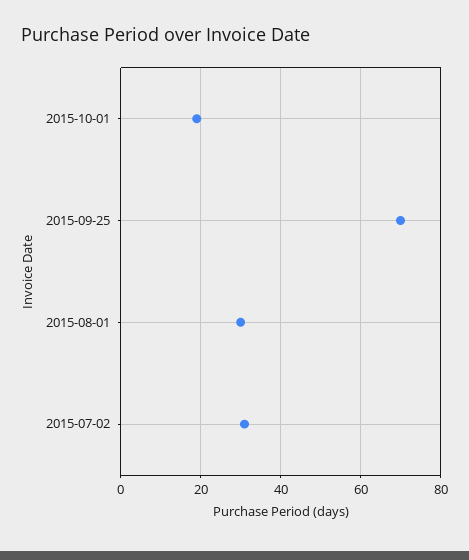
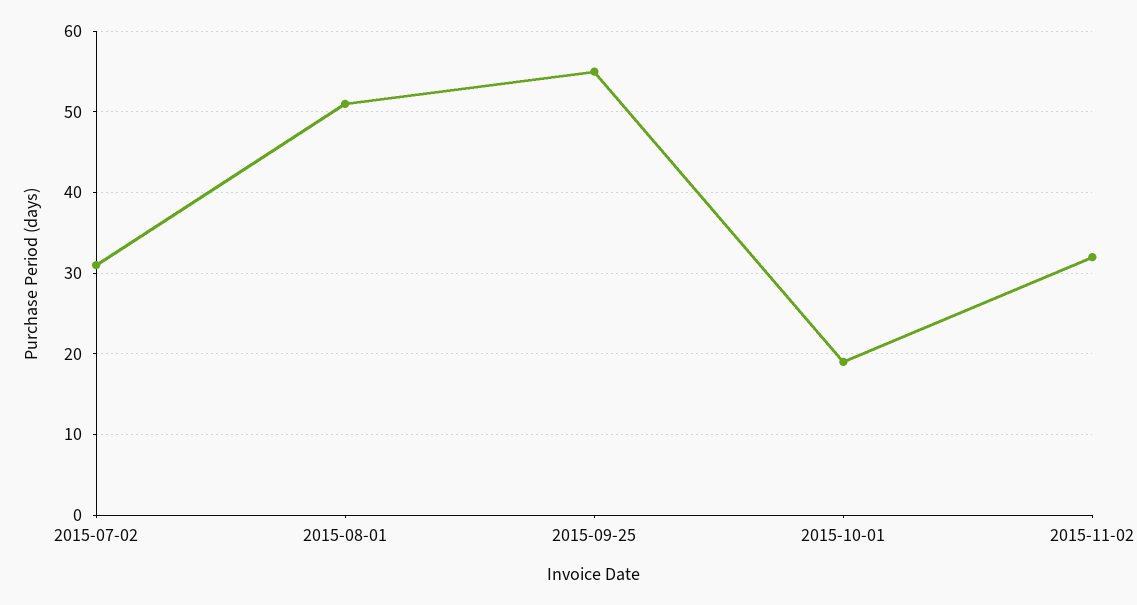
2015-09-25: 70 -> 55
2015-08-01: 30 -> 51
2015-11-02: none -> 32

